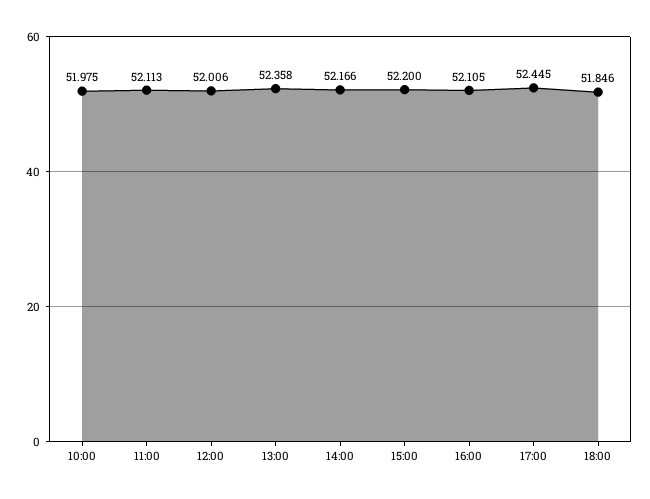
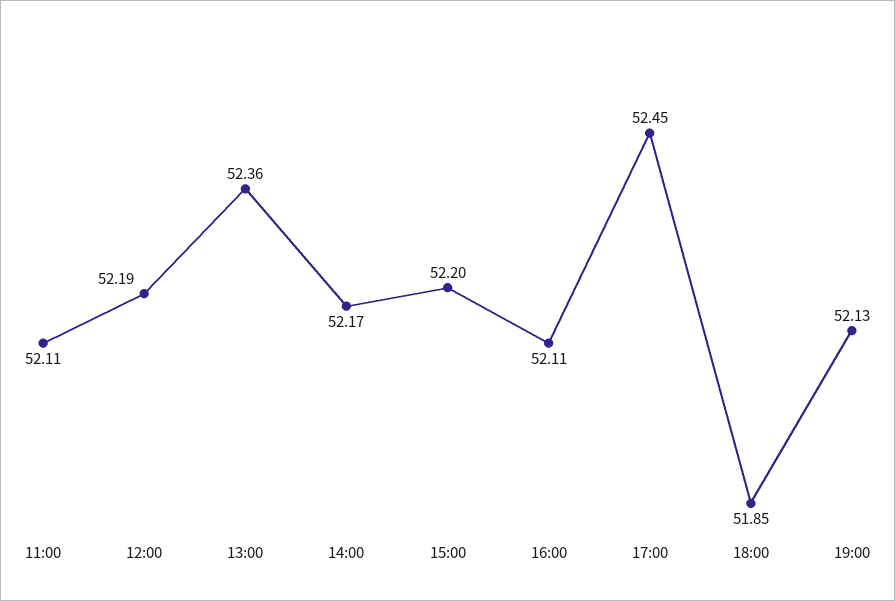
10:00: 51.975 -> none
12:00: 52.006 -> 52.19
19:00: none -> 52.13

